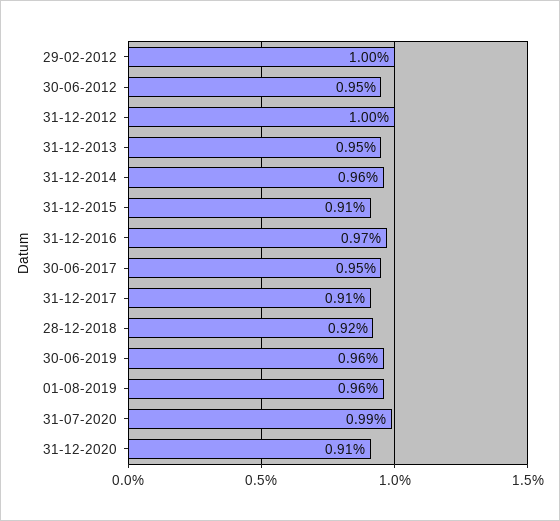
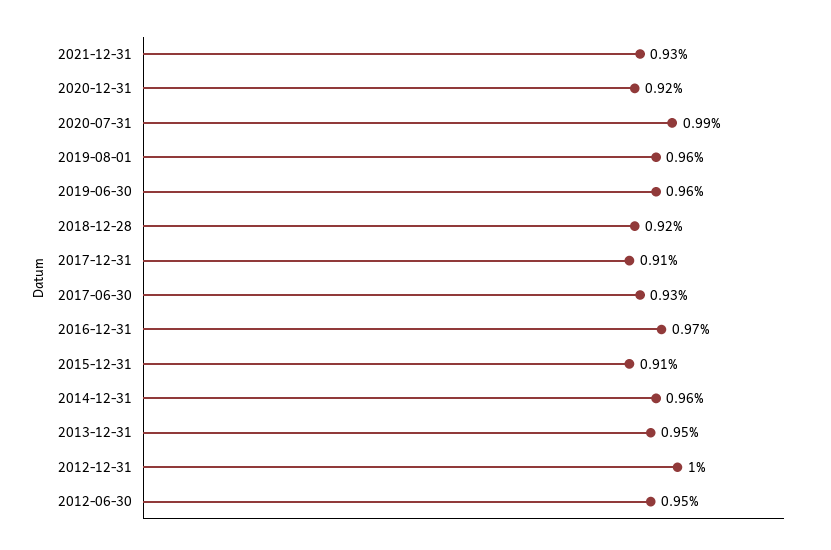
29-02-2012: 1 -> none
30-06-2017: 0.95 -> 0.93
31-12-2020: 0.91 -> 0.92
2021-12-31: none -> 0.93

